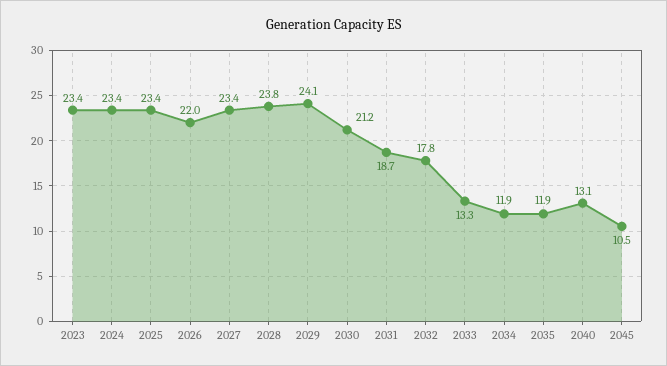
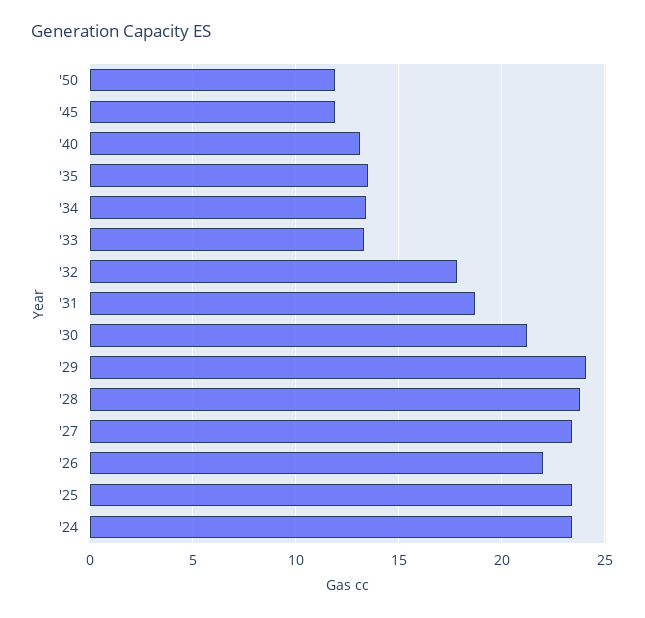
2023: 23.4 -> none
2034: 11.9 -> 13.5
2035: 11.9 -> 13.5
2045: 10.5 -> 12
'50: none -> 12

